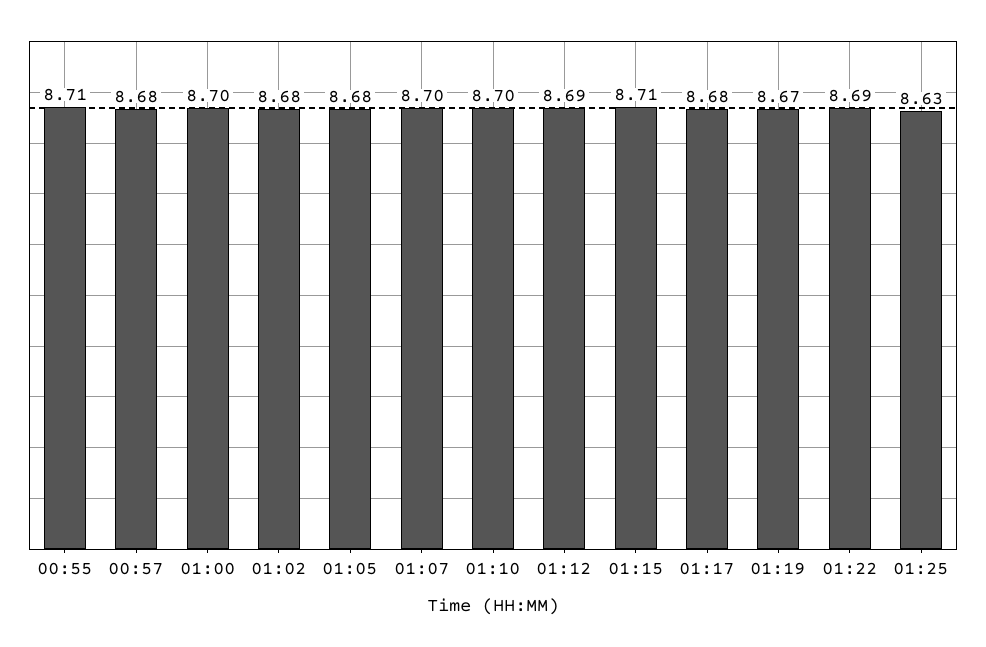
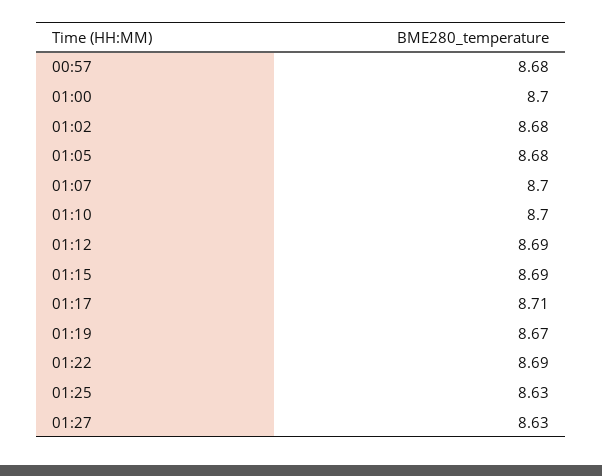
00:55: 8.71 -> none
01:15: 8.71 -> 8.69
01:17: 8.68 -> 8.71
01:27: none -> 8.63

